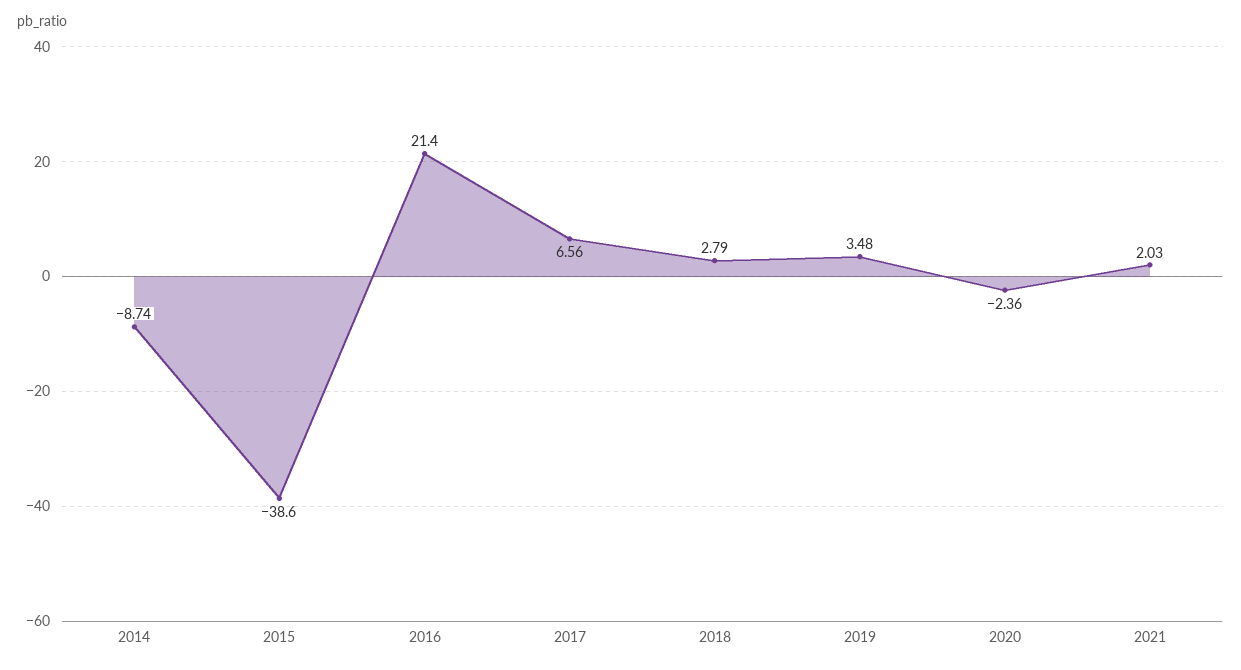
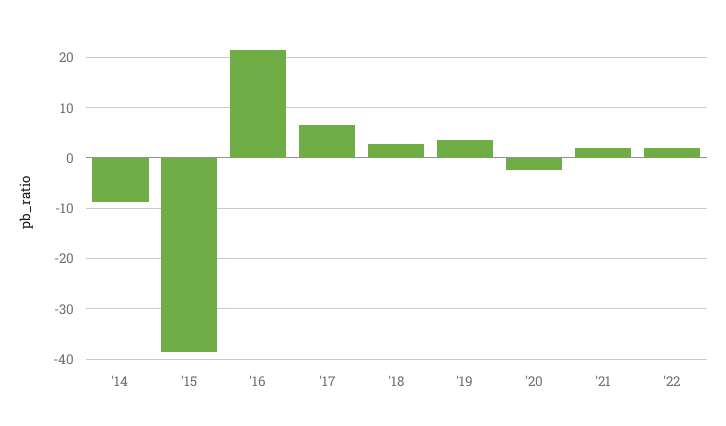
'22: none -> 2

